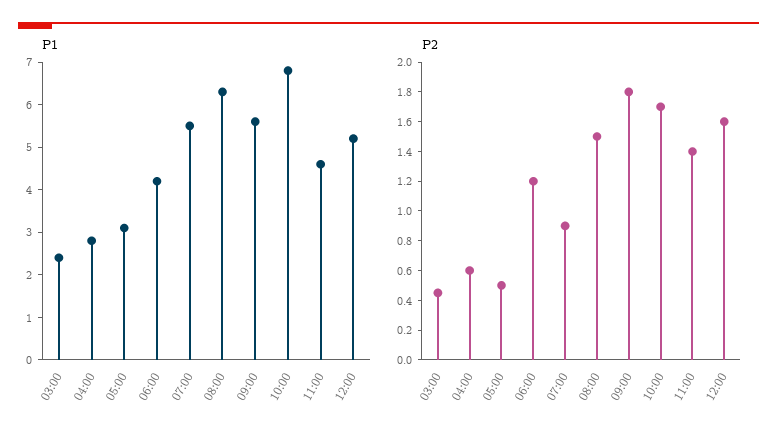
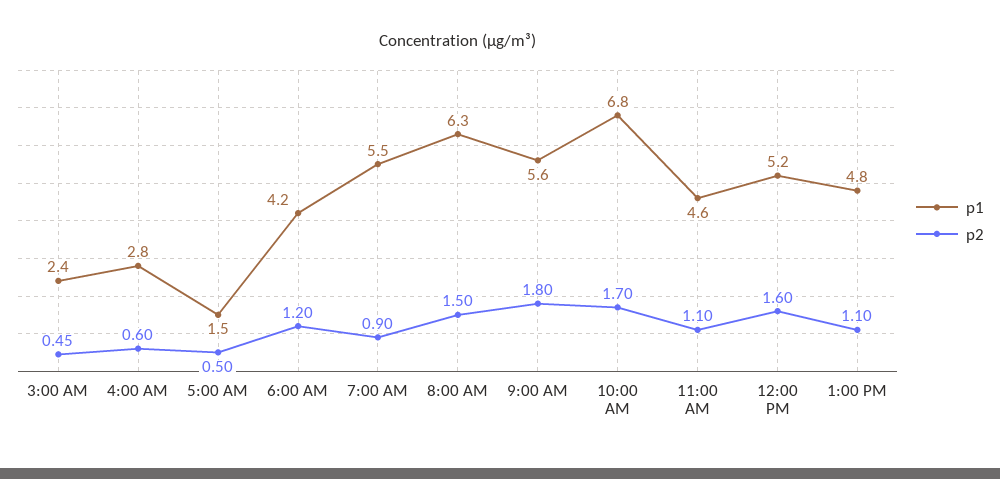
P1, 05:00: 3 -> 1.5
P2, 11:00: 1.4 -> 1.1
P1, 1:00 PM: none -> 4.8
P2, 1:00 PM: none -> 1.1

